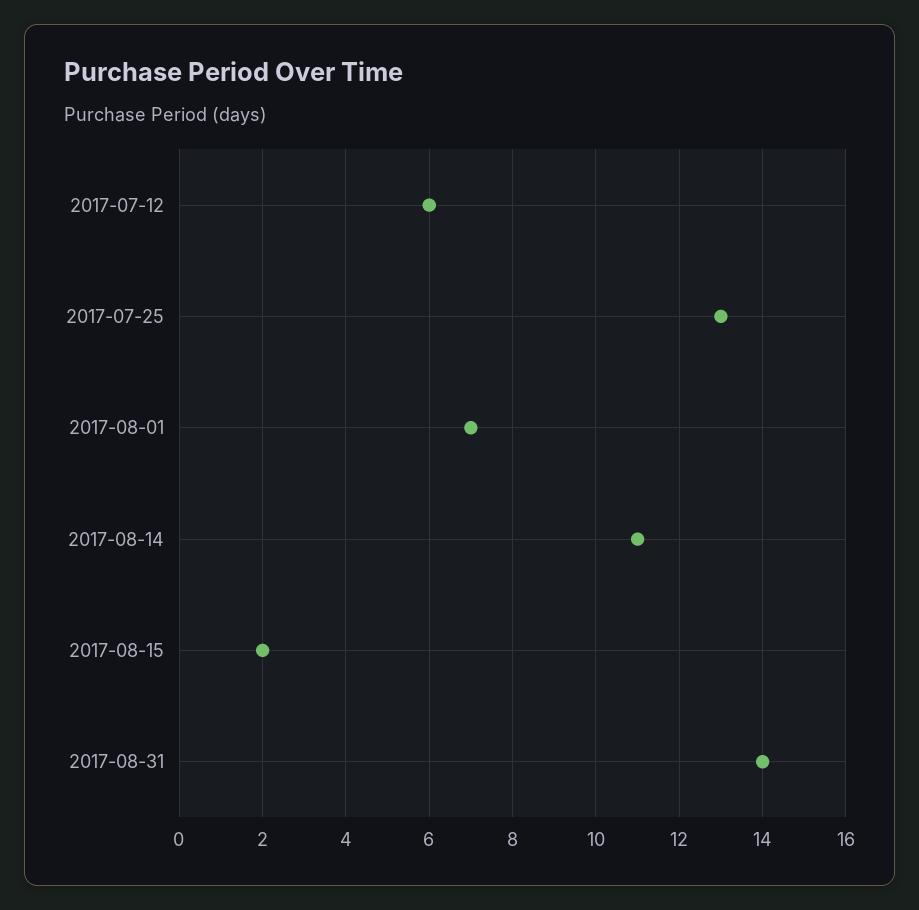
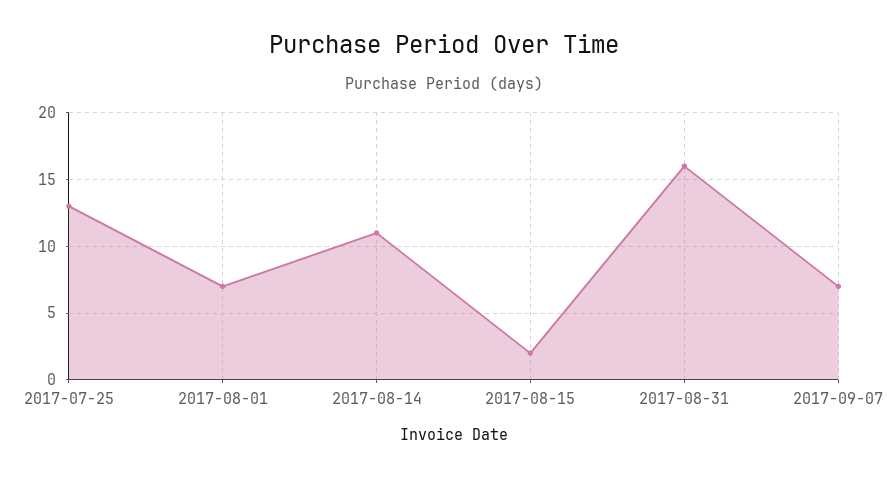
2017-07-12: 6 -> none
2017-08-31: 14 -> 16
2017-09-07: none -> 7

